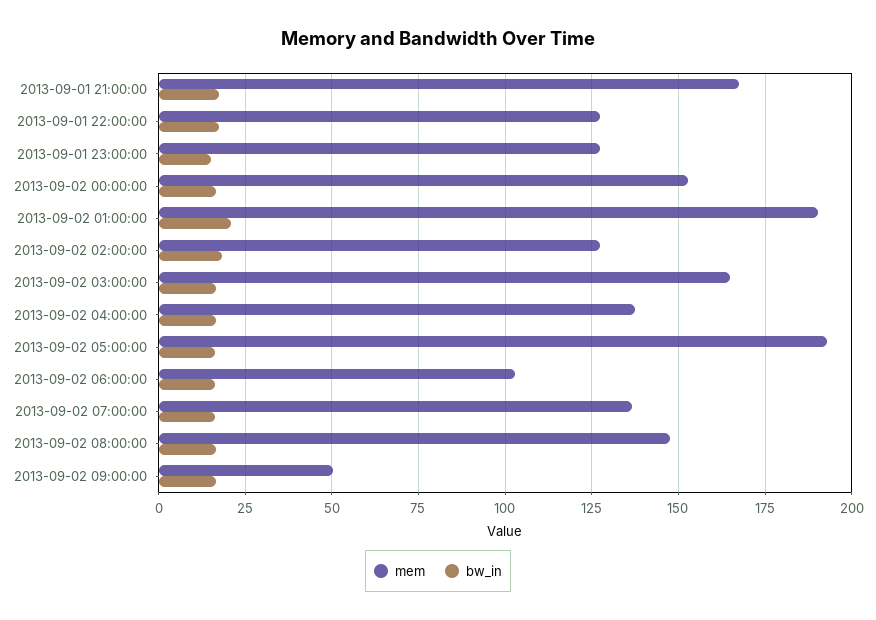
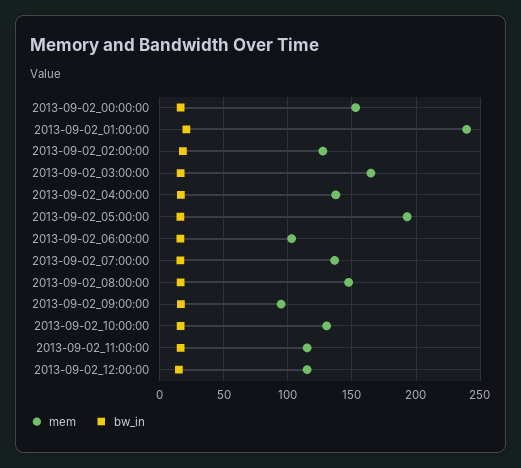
mem, 2013-09-01 21:00:00: 167.5 -> none
bw_in, 2013-09-01 21:00:00: 17.5 -> none
mem, 2013-09-01 22:00:00: 127.5 -> none
bw_in, 2013-09-01 22:00:00: 17.5 -> none
mem, 2013-09-01 23:00:00: 127.5 -> none
bw_in, 2013-09-01 23:00:00: 15 -> none
mem, 2013-09-02 01:00:00: 190 -> 240
mem, 2013-09-02 09:00:00: 50 -> 95
mem, 2013-09-02_10:00:00: none -> 130
bw_in, 2013-09-02_10:00:00: none -> 15
mem, 2013-09-02_11:00:00: none -> 115
bw_in, 2013-09-02_11:00:00: none -> 15
mem, 2013-09-02_12:00:00: none -> 115
bw_in, 2013-09-02_12:00:00: none -> 15

